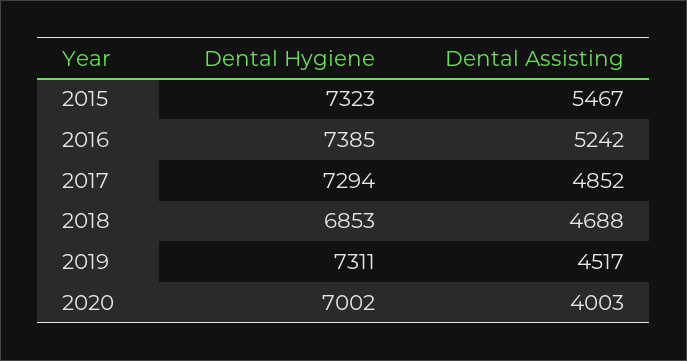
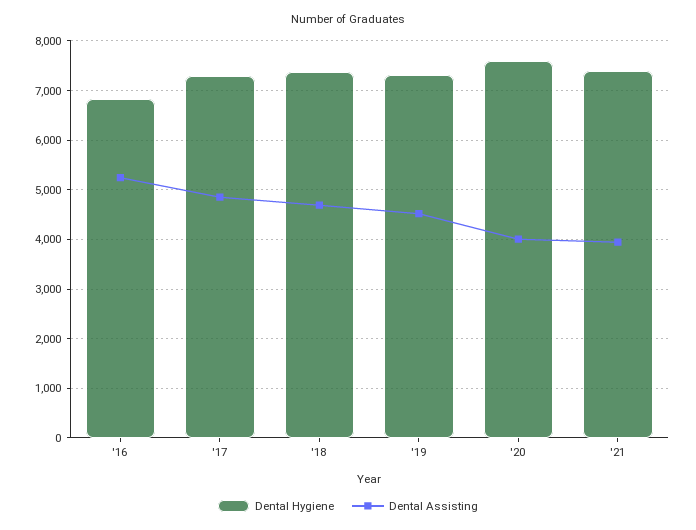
Dental Hygiene, 2015: 7323 -> none
Dental Assisting, 2015: 5467 -> none
Dental Hygiene, 2016: 7385 -> 6800
Dental Hygiene, 2018: 6853 -> 7400
Dental Hygiene, 2020: 7002 -> 7600
Dental Hygiene, '21: none -> 7400
Dental Assisting, '21: none -> 4000

